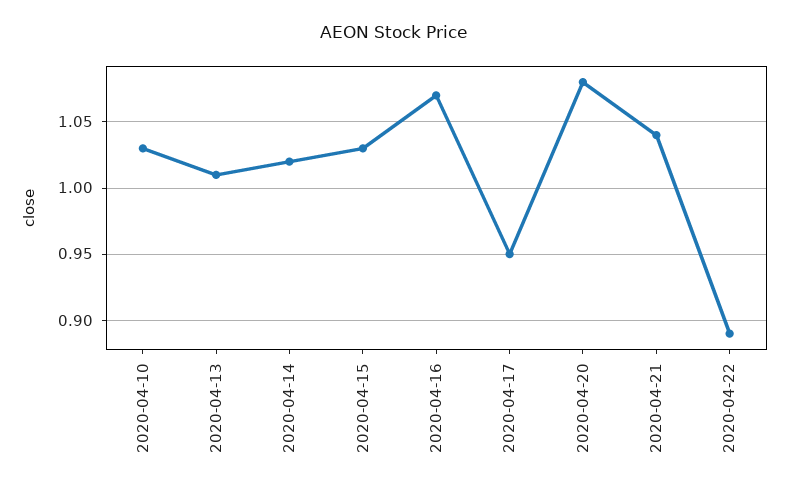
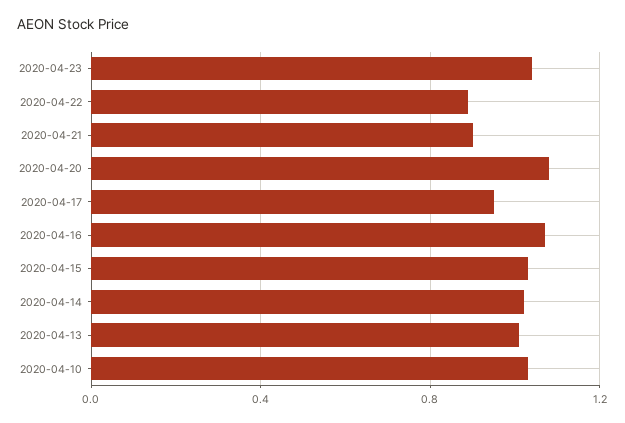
2020-04-21: 1.04 -> 0.9
2020-04-23: none -> 1.05

